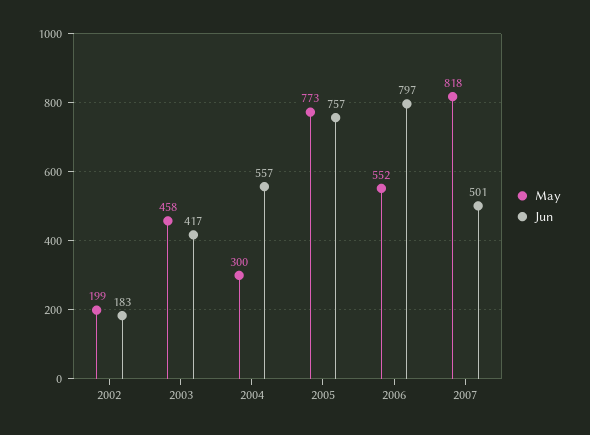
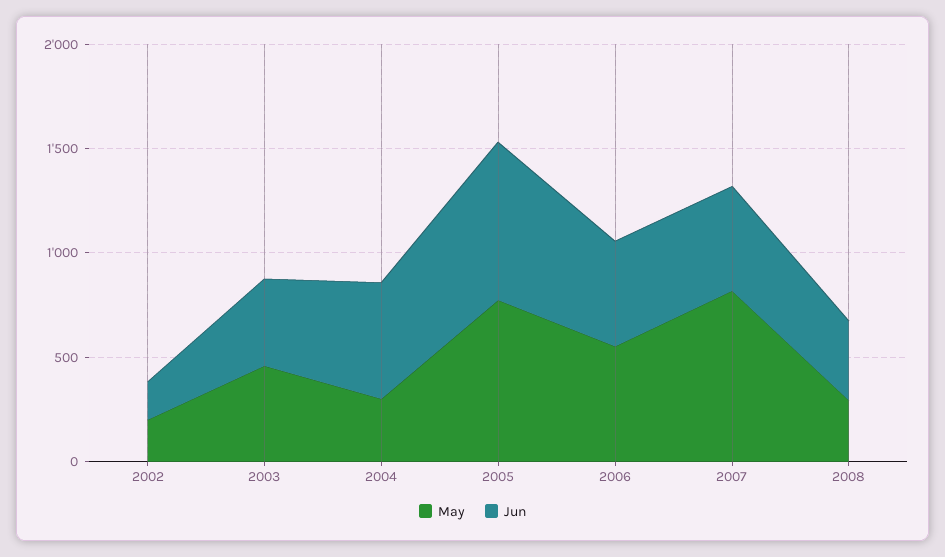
Jun, 2006: 797 -> 500
May, 2008: none -> 300
Jun, 2008: none -> 400

